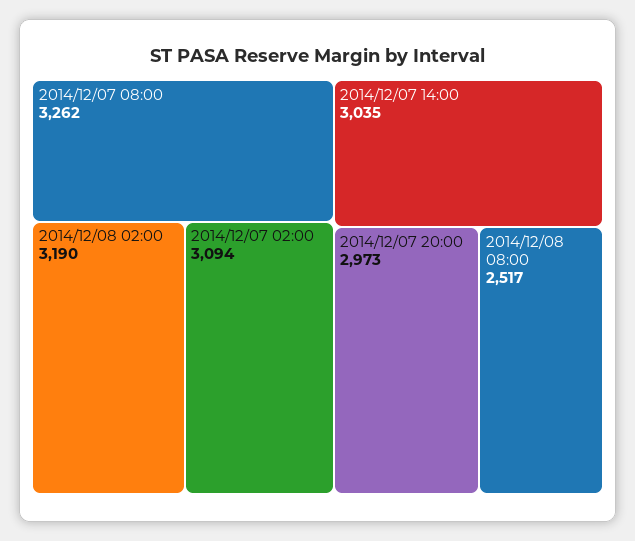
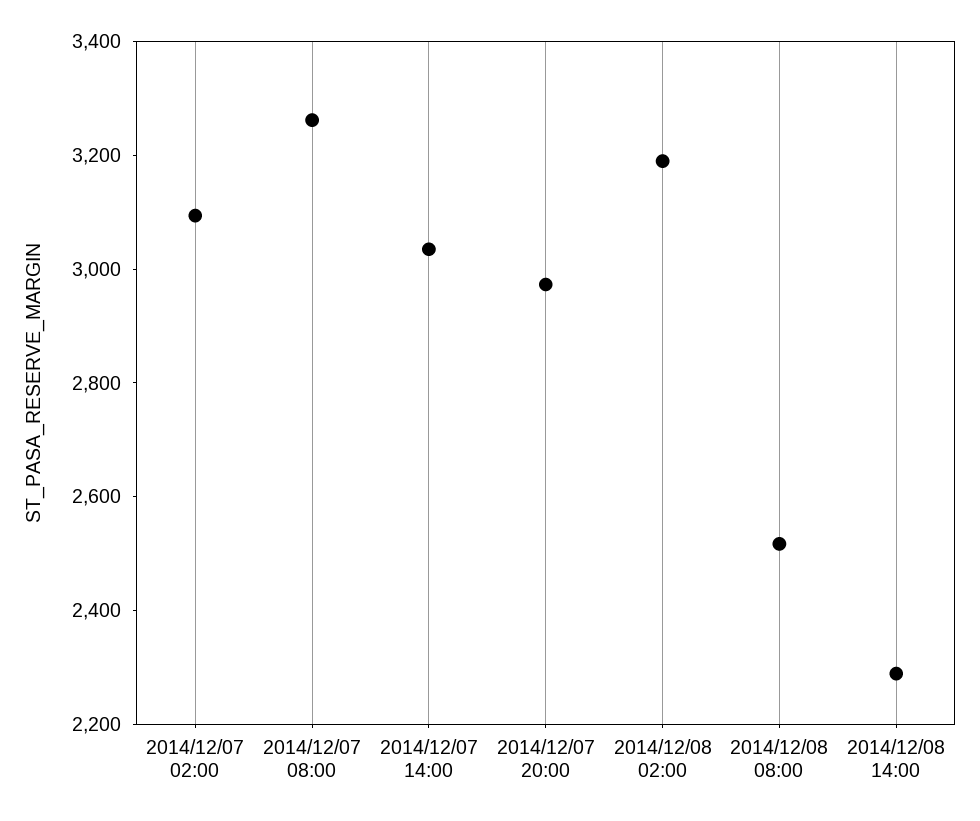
2014/12/08 14:00: none -> 2300

